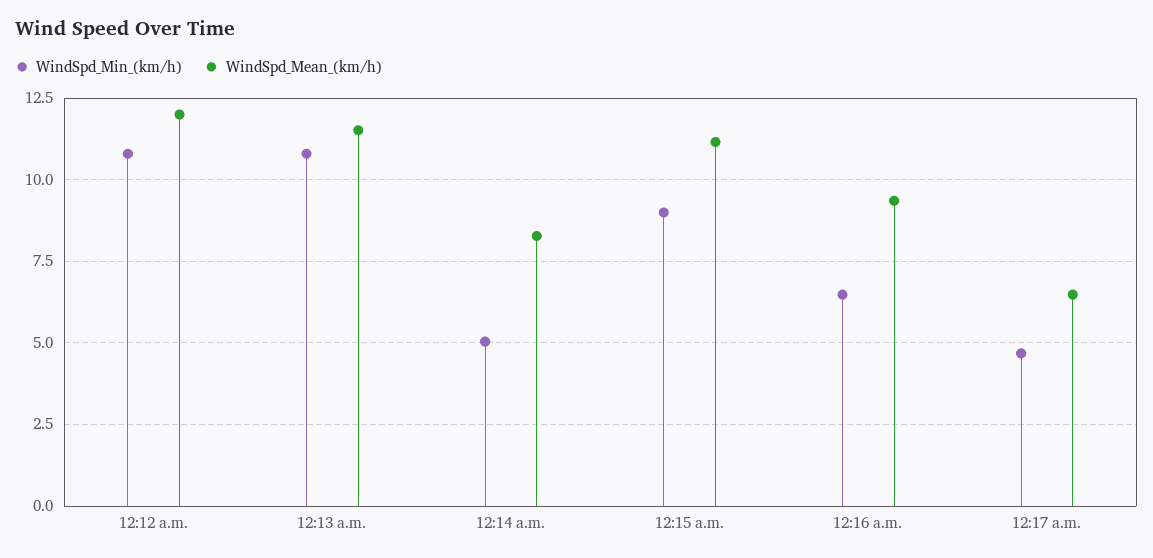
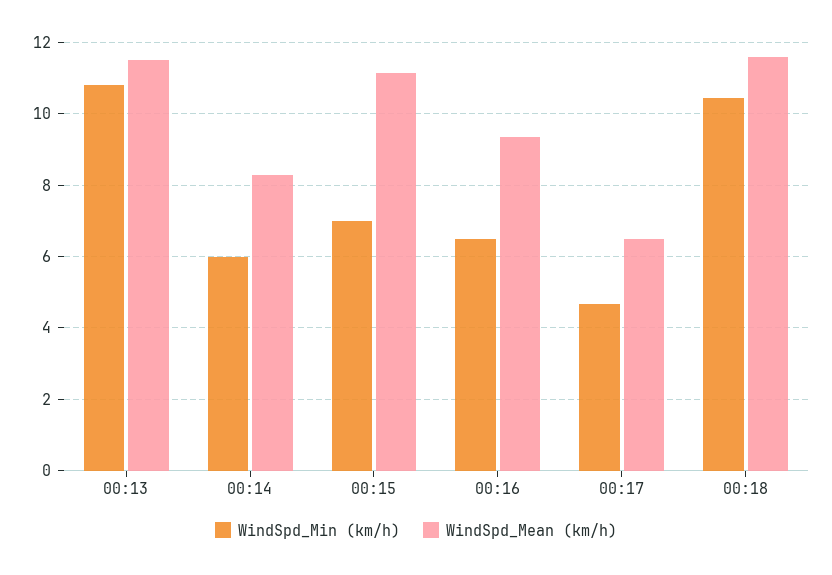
WindSpd_Min_(km/h), 12:12 a.m.: 10.75 -> none
WindSpd_Mean_(km/h), 12:12 a.m.: 12 -> none
WindSpd_Min_(km/h), 12:14 a.m.: 5 -> 6
WindSpd_Min_(km/h), 12:15 a.m.: 9 -> 7
WindSpd_Min_(km/h), 00:18: none -> 10.4
WindSpd_Mean_(km/h), 00:18: none -> 11.6

